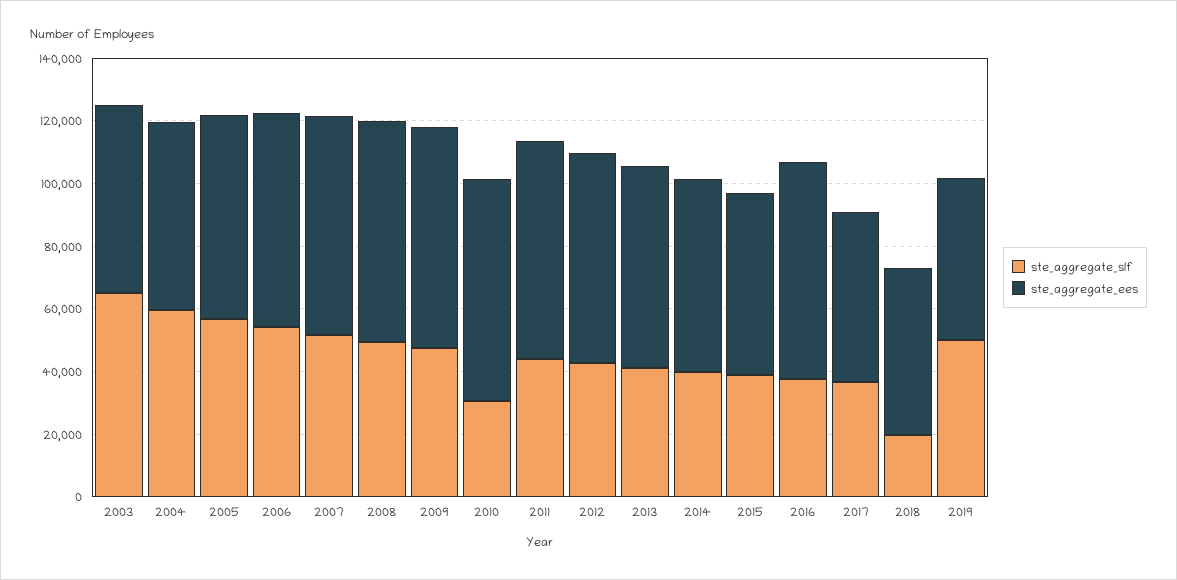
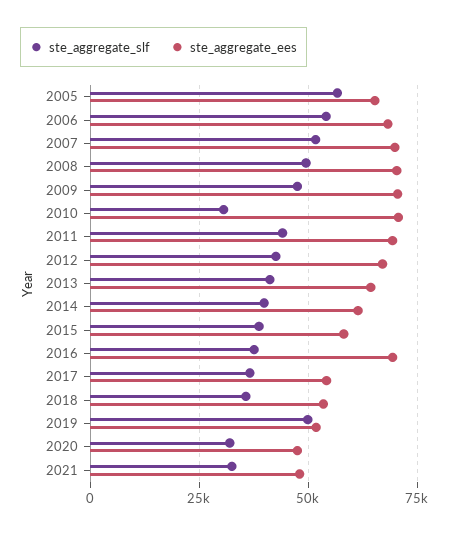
ste_aggregate_slf, 2003: 65000 -> none
ste_aggregate_ees, 2003: 60000 -> none
ste_aggregate_slf, 2004: 60000 -> none
ste_aggregate_ees, 2004: 60000 -> none
ste_aggregate_slf, 2018: 20000 -> 35000
ste_aggregate_slf, 2020: none -> 32500
ste_aggregate_ees, 2020: none -> 47500
ste_aggregate_slf, 2021: none -> 32500
ste_aggregate_ees, 2021: none -> 47500

